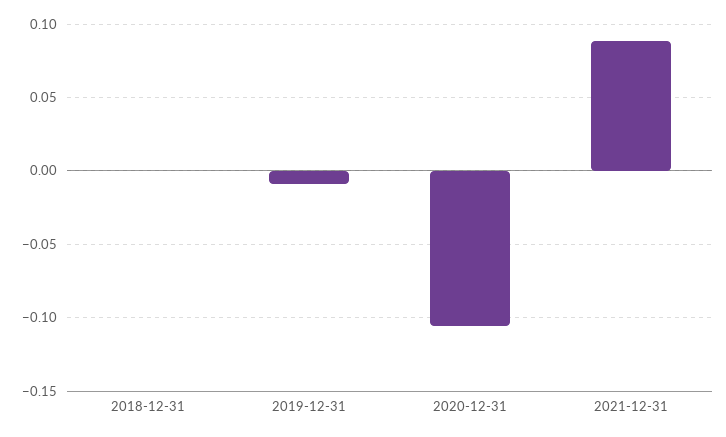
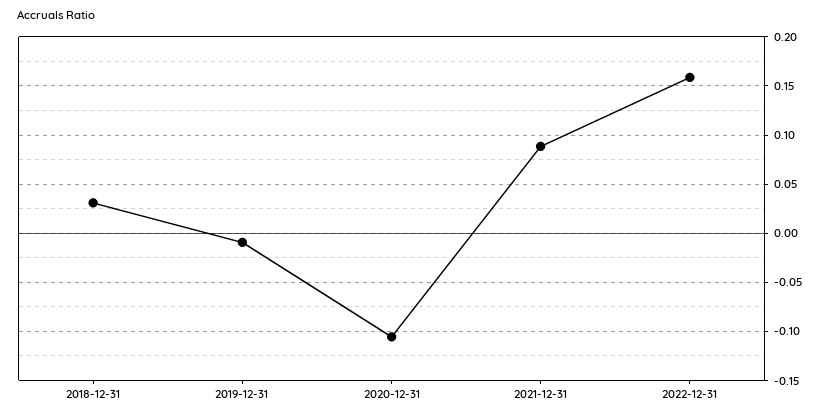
2018-12-31: 0 -> 0.03
2022-12-31: none -> 0.16

